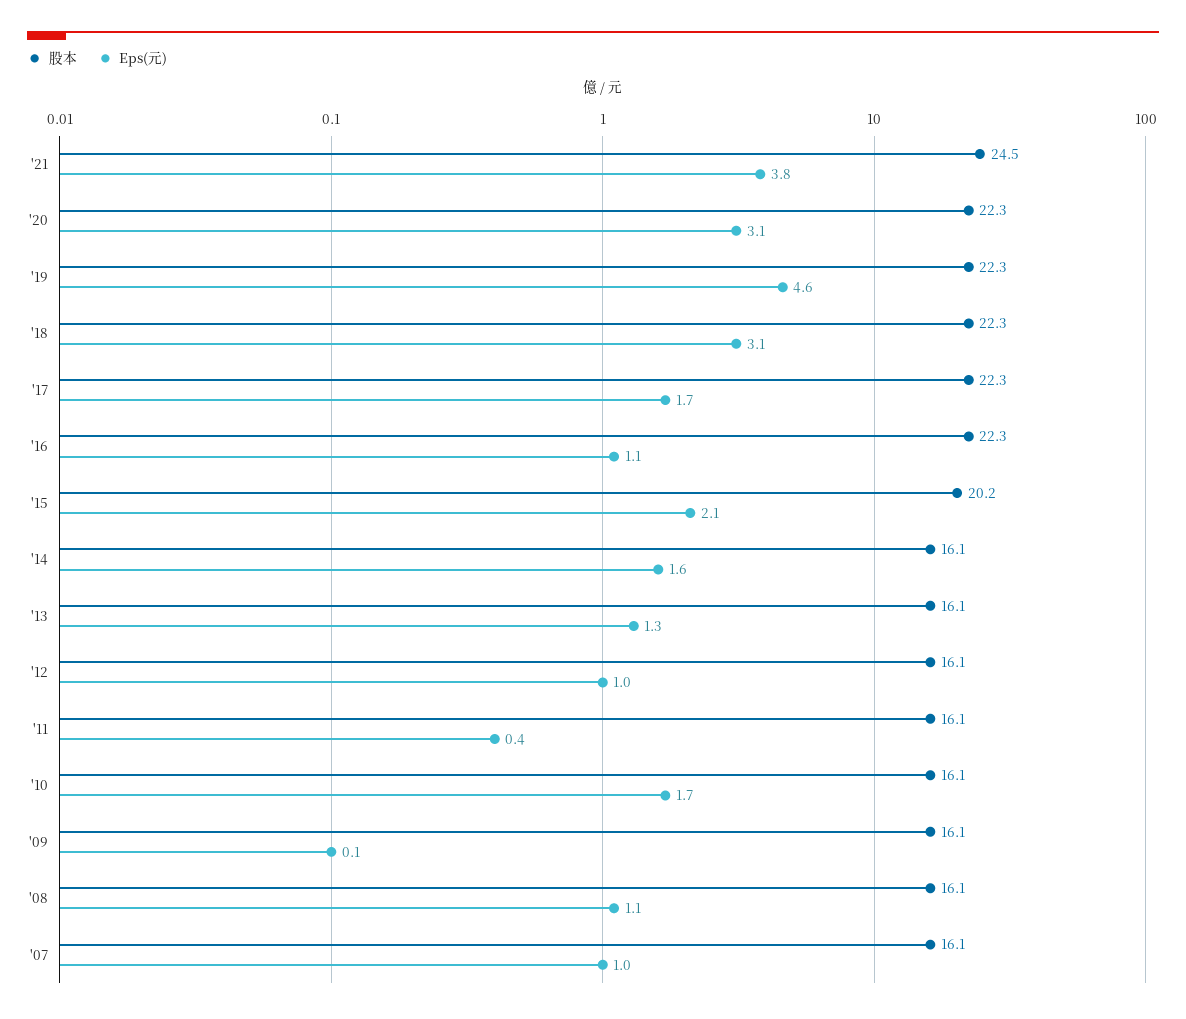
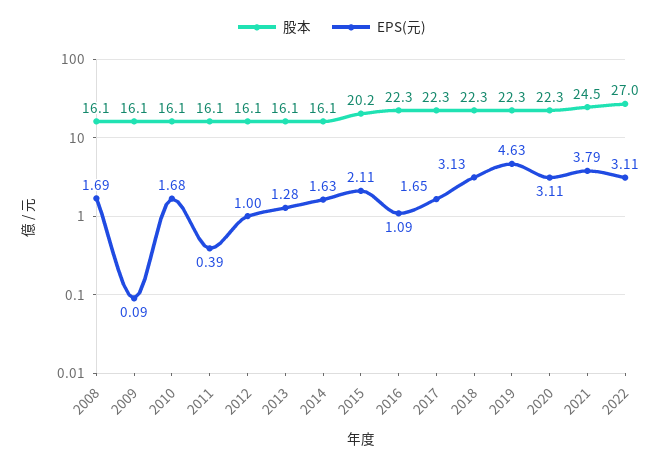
Eps(元), '08: 1.1 -> 1.69
股本, '07: 16.1 -> none
Eps(元), '07: 1 -> none
股本, 2022: none -> 27
Eps(元), 2022: none -> 3.11

